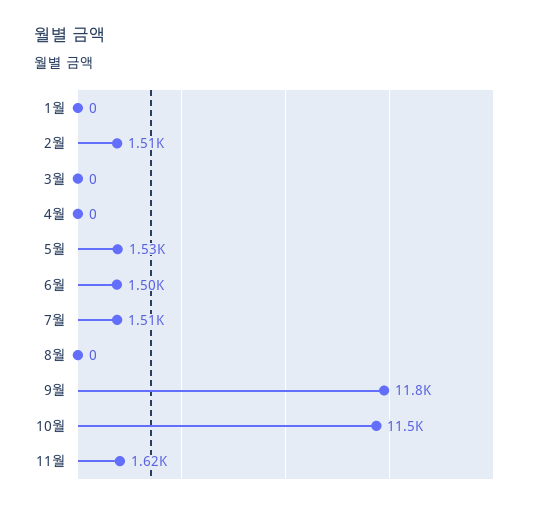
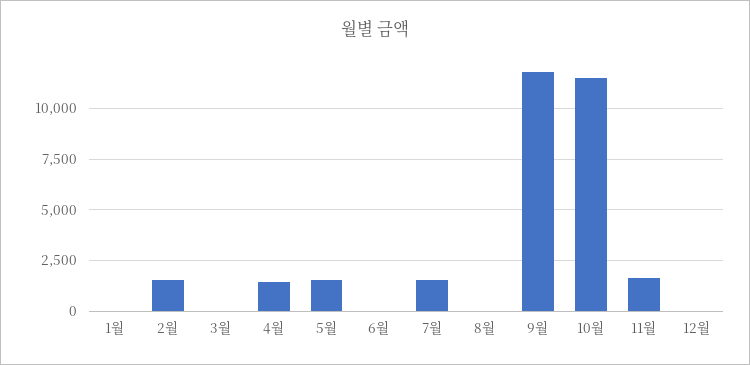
4월: 0 -> 1500
6월: 1500 -> 0
12월: none -> 0

